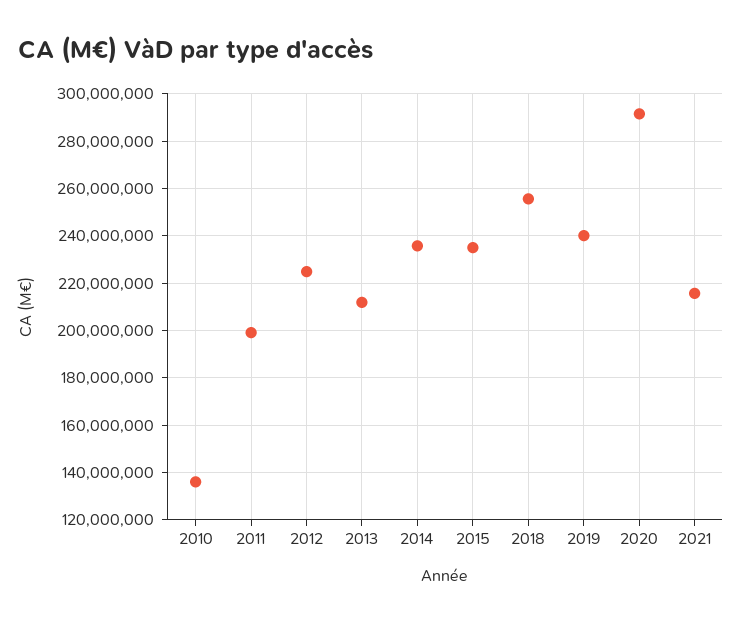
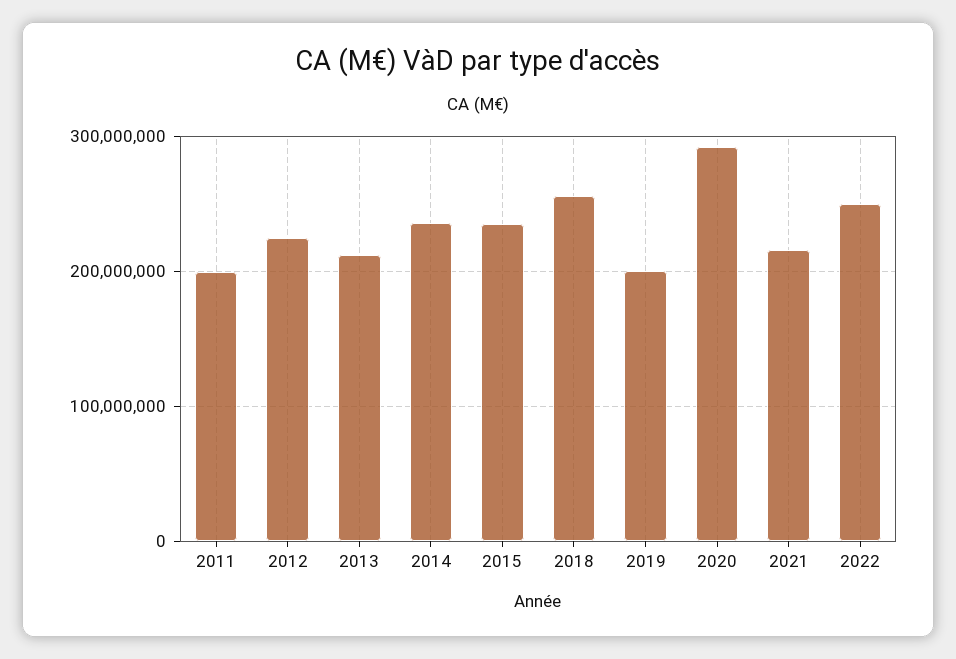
2010: 135000000 -> none
2019: 240000000 -> 200000000
2022: none -> 250000000

